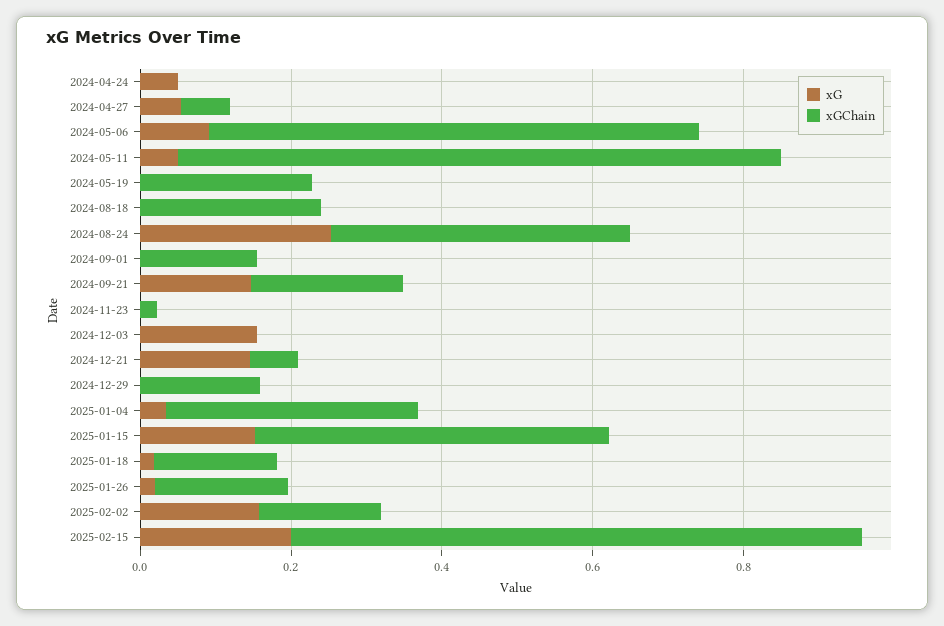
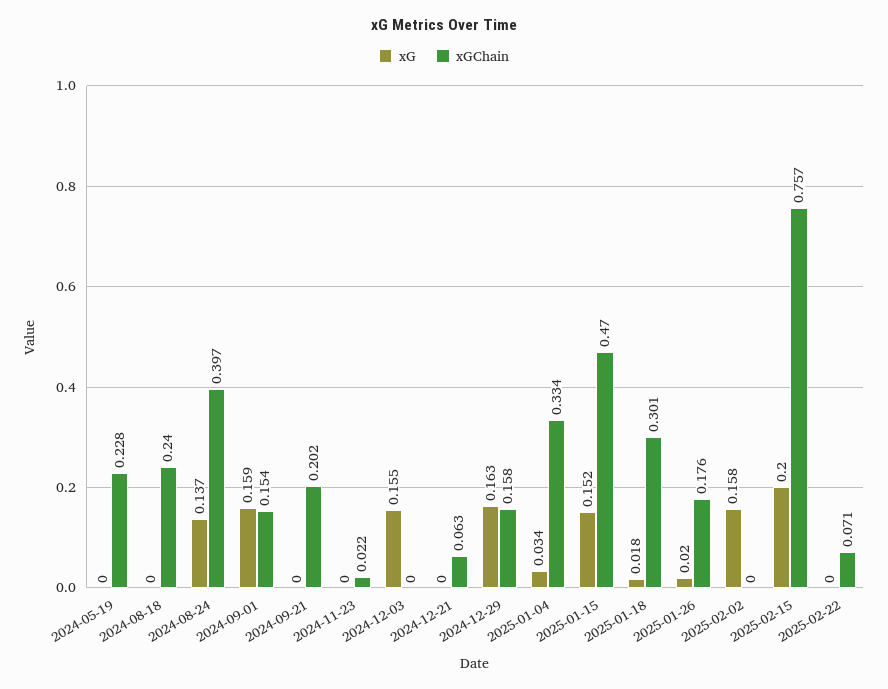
xG, 2024-04-24: 0.05 -> none
xGChain, 2024-04-24: 0 -> none
xG, 2024-04-27: 0.05 -> none
xGChain, 2024-04-27: 0.05 -> none
xG, 2024-05-06: 0.1 -> none
xGChain, 2024-05-06: 0.65 -> none
xG, 2024-05-11: 0.05 -> none
xGChain, 2024-05-11: 0.8 -> none
xG, 2024-08-24: 0.25 -> 0.137
xG, 2024-09-01: 0 -> 0.159
xG, 2024-09-21: 0.15 -> 0
xG, 2024-12-21: 0.15 -> 0
xG, 2024-12-29: 0 -> 0.163
xGChain, 2025-01-18: 0.15 -> 0.301
xGChain, 2025-02-02: 0.15 -> 0
xG, 2025-02-22: none -> 0
xGChain, 2025-02-22: none -> 0.071

